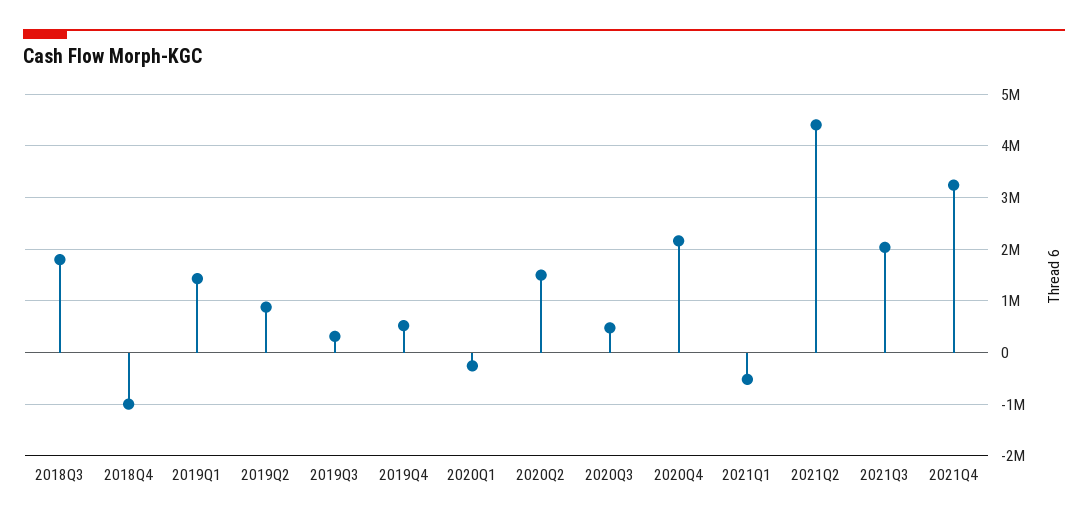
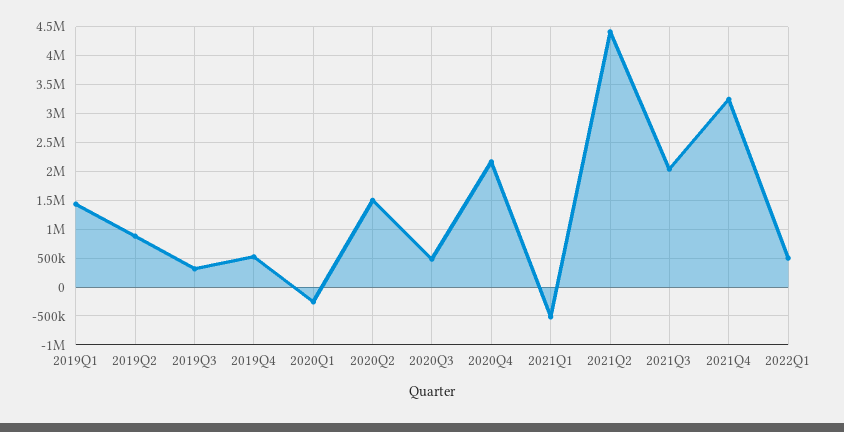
2018Q3: 1800000 -> none
2018Q4: -1000000 -> none
2022Q1: none -> 500000

